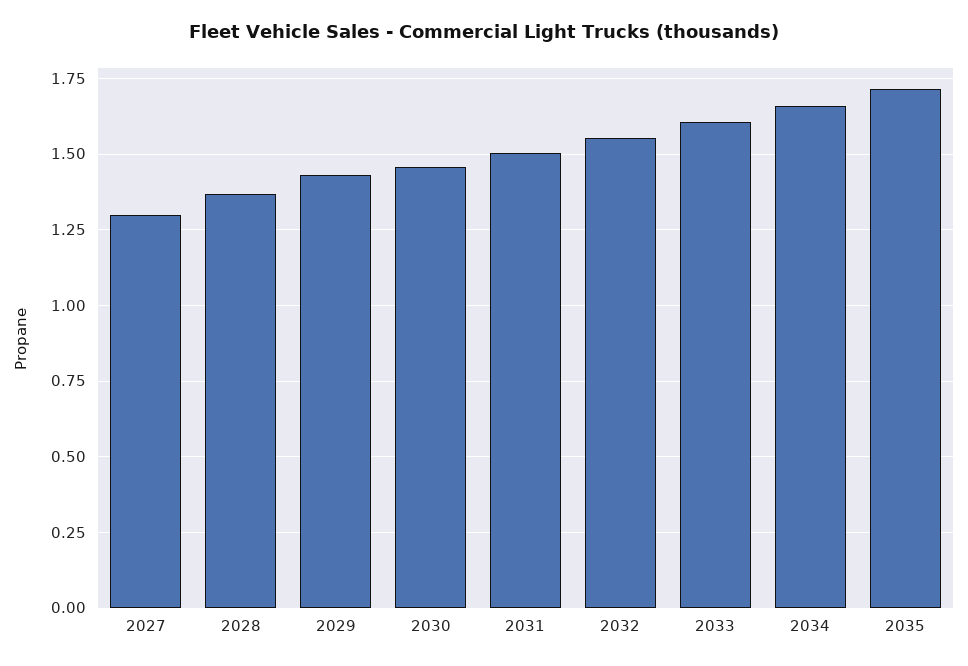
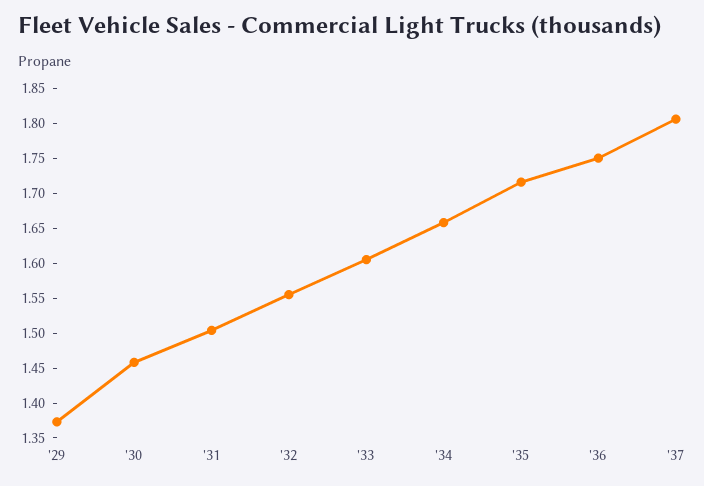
2027: 1.3 -> none
2028: 1.375 -> none
2029: 1.425 -> 1.375
'36: none -> 1.75
'37: none -> 1.8

